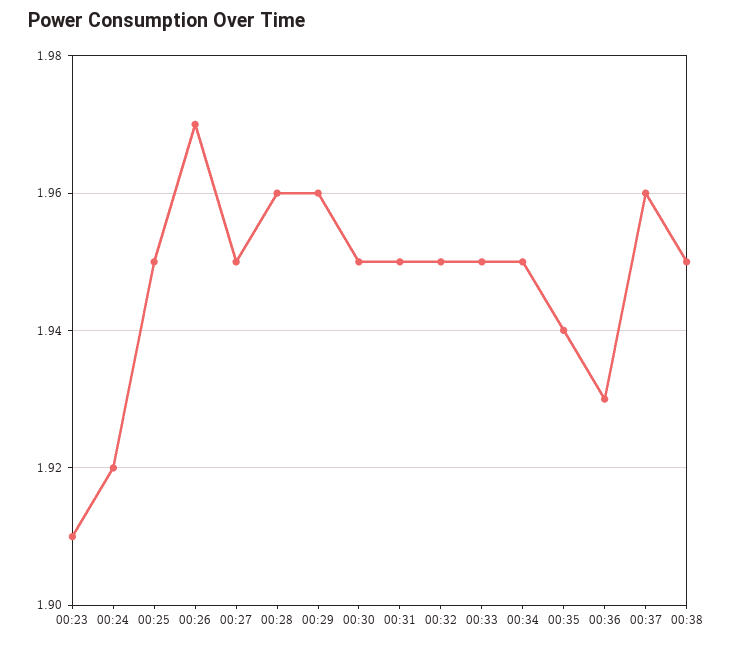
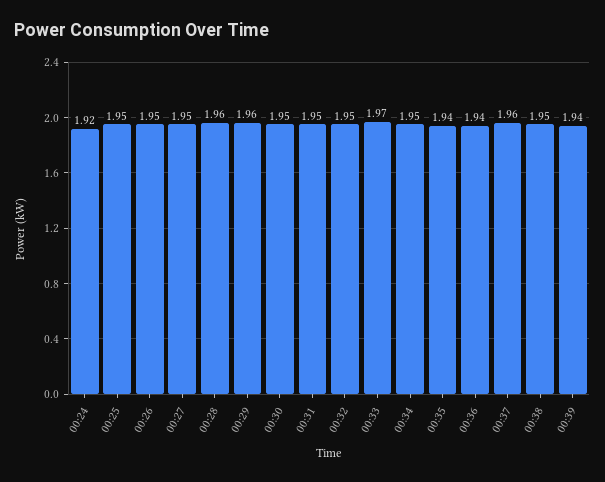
00:23: 1.91 -> none
00:26: 1.97 -> 1.95
00:33: 1.95 -> 1.97
00:36: 1.93 -> 1.94
00:39: none -> 1.94

